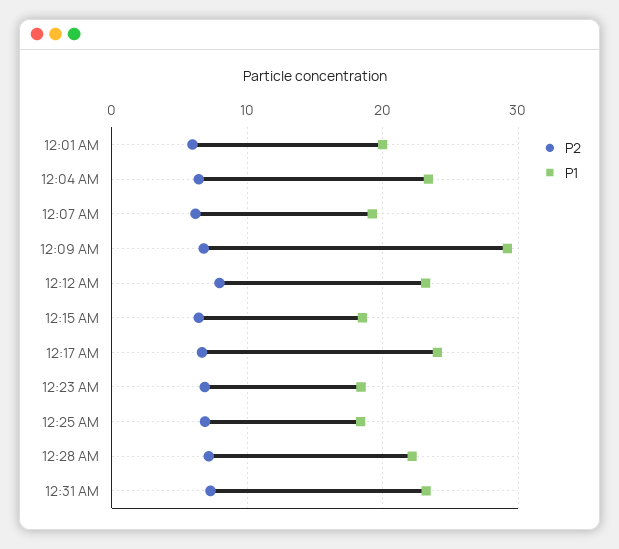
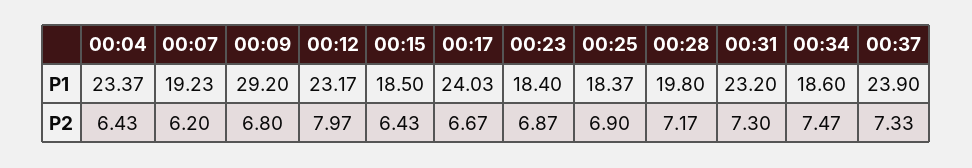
P2, 12:01 AM: 6 -> none
P1, 12:01 AM: 20 -> none
P1, 12:28 AM: 22 -> 19.8
P1, 00:34: none -> 18.6
P1, 00:37: none -> 23.9
P2, 00:34: none -> 7.47
P2, 00:37: none -> 7.33

